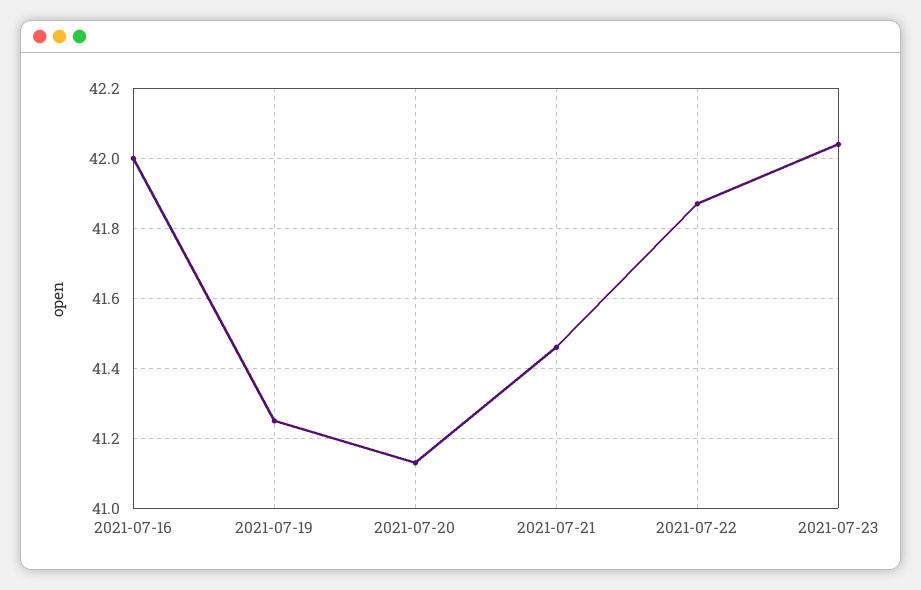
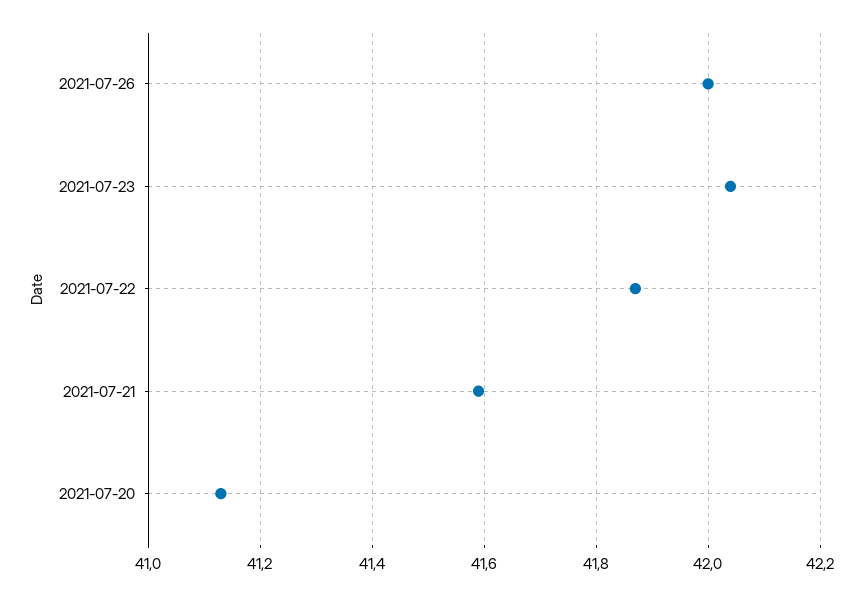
2021-07-16: 42 -> none
2021-07-19: 41.25 -> none
2021-07-21: 41.45 -> 41.6
2021-07-26: none -> 42

